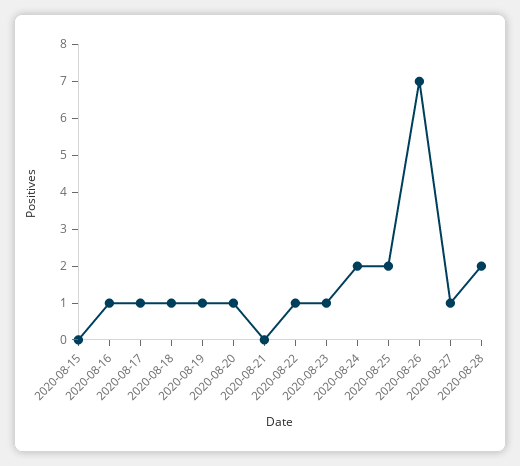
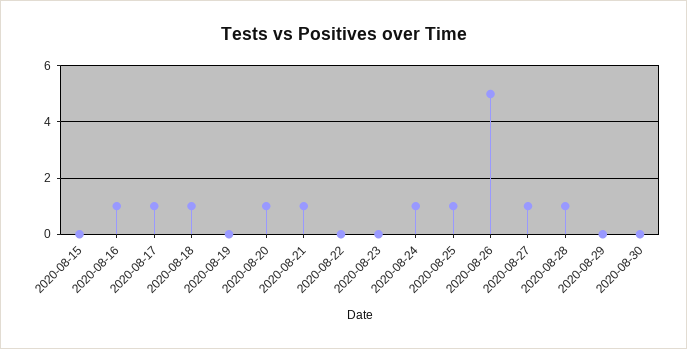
2020-08-19: 1 -> 0
2020-08-21: 0 -> 1
2020-08-22: 1 -> 0
2020-08-23: 1 -> 0
2020-08-24: 2 -> 1
2020-08-25: 2 -> 1
2020-08-26: 7 -> 5
2020-08-28: 2 -> 1
2020-08-29: none -> 0
2020-08-30: none -> 0

